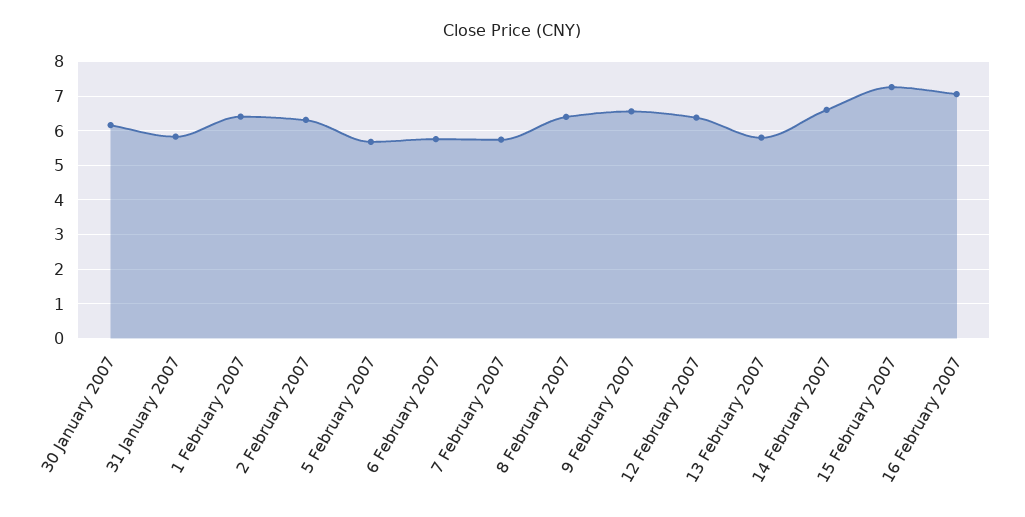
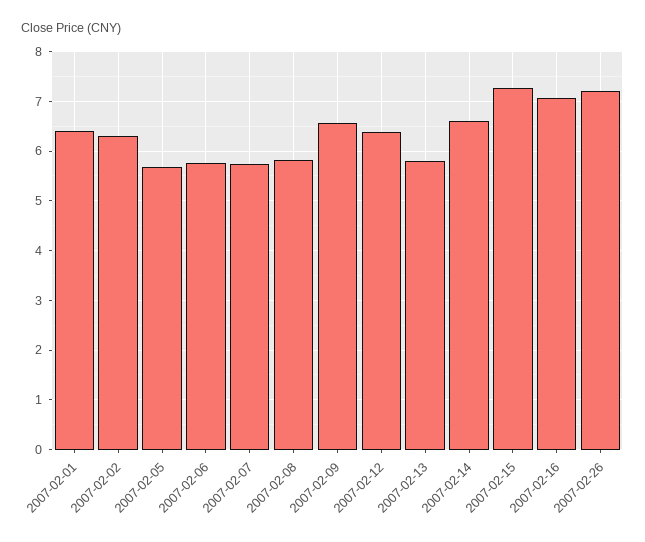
30 January 2007: 6.2 -> none
31 January 2007: 5.8 -> none
8 February 2007: 6.4 -> 5.8
2007-02-26: none -> 7.2

